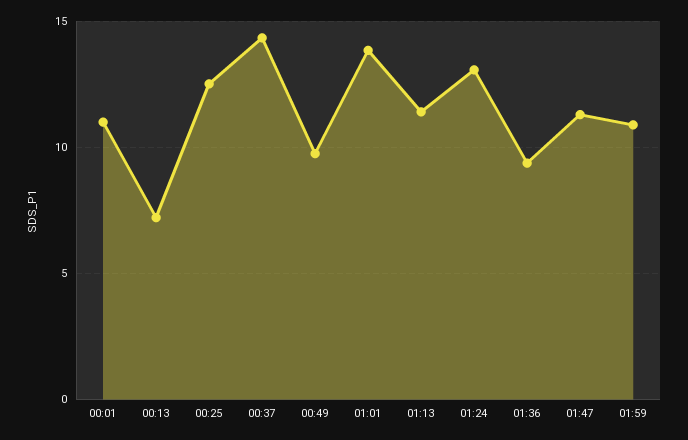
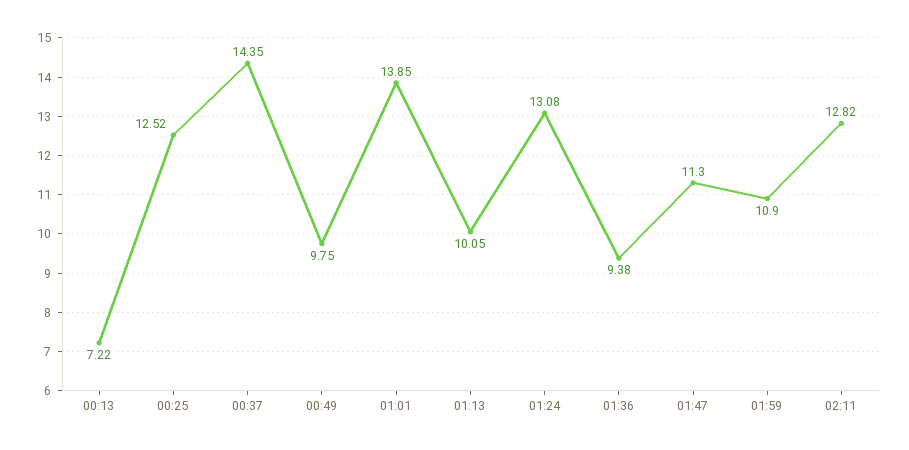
00:01: 11 -> none
01:13: 11.5 -> 10.05
02:11: none -> 12.82

